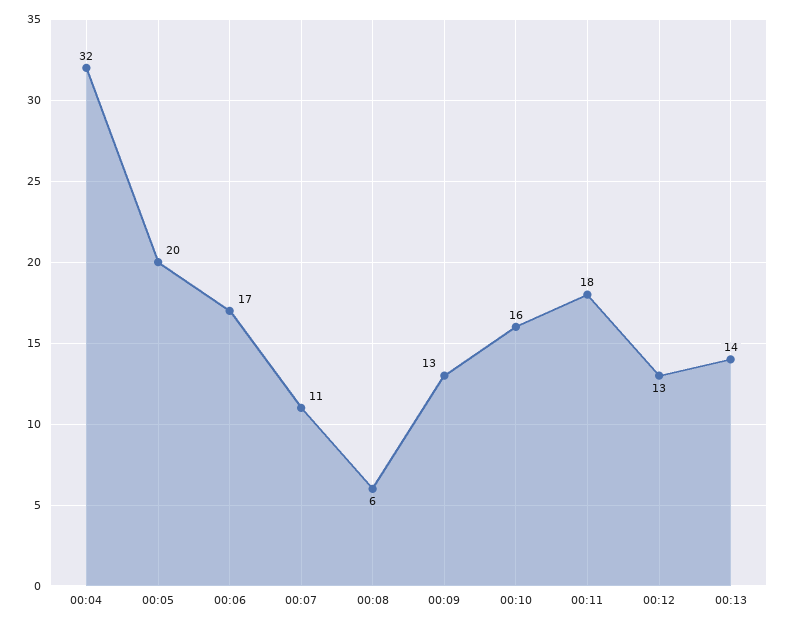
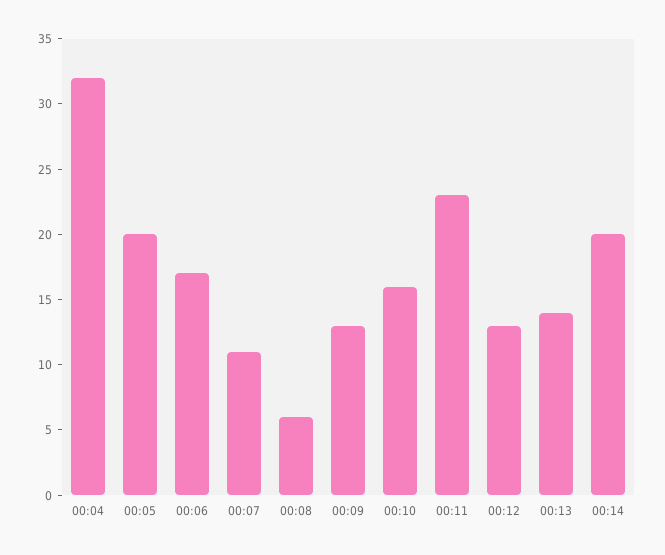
00:11: 18 -> 23
00:14: none -> 20

